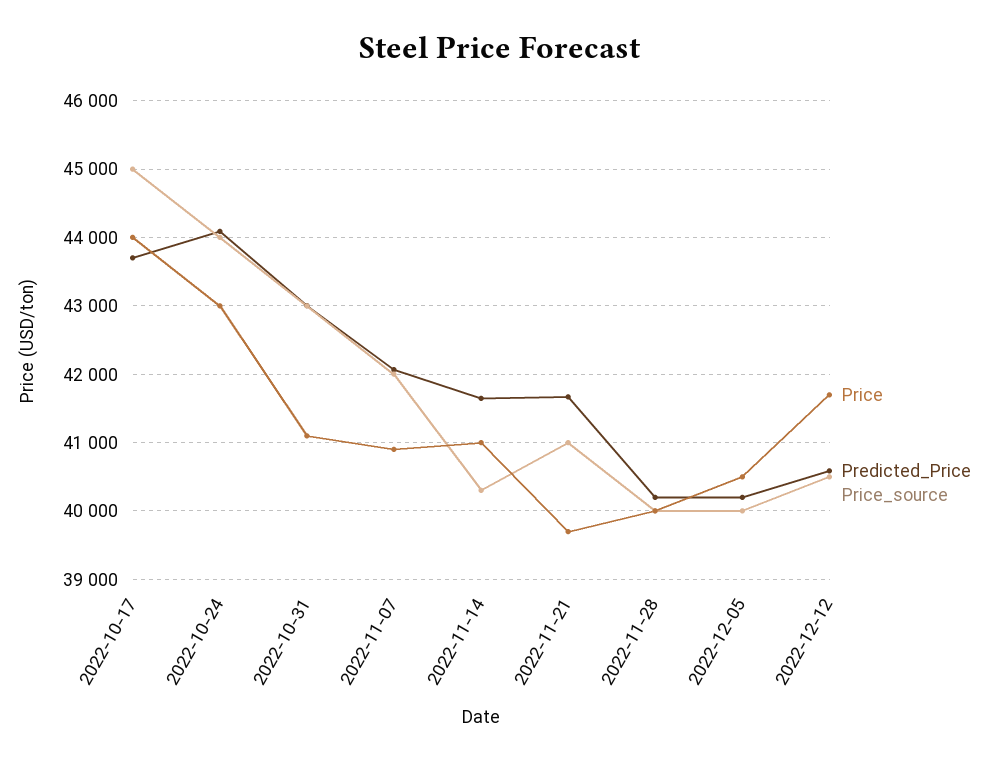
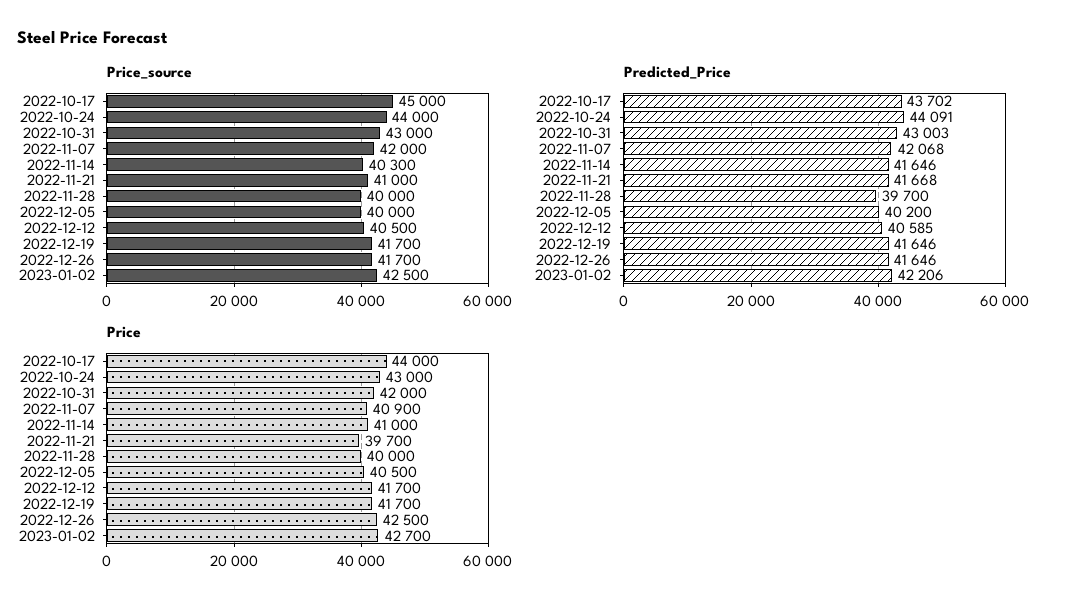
Price, 2022-10-31: 41100 -> 42000
Predicted_Price, 2022-11-28: 40200 -> 39700
Price_source, 2022-12-19: none -> 41700
Price_source, 2022-12-26: none -> 41700
Price_source, 2023-01-02: none -> 42500
Predicted_Price, 2022-12-19: none -> 41646
Predicted_Price, 2022-12-26: none -> 41646
Predicted_Price, 2023-01-02: none -> 42206
Price, 2022-12-19: none -> 41700
Price, 2022-12-26: none -> 42500
Price, 2023-01-02: none -> 42700

